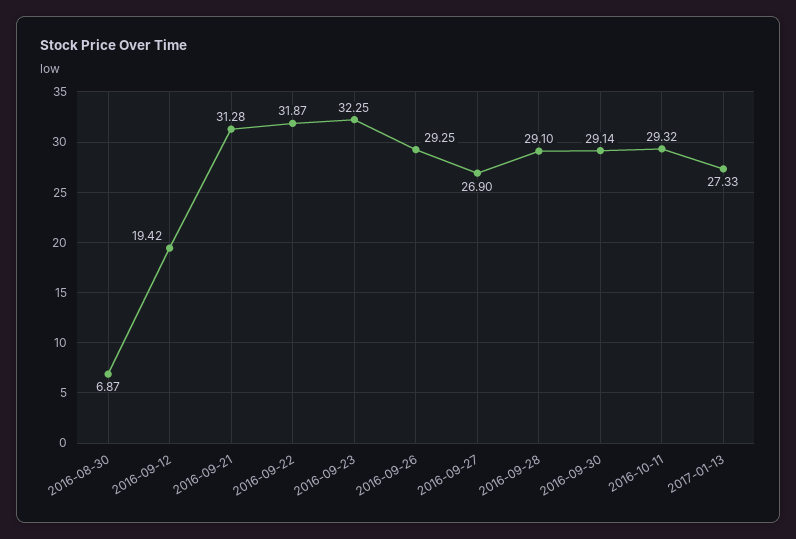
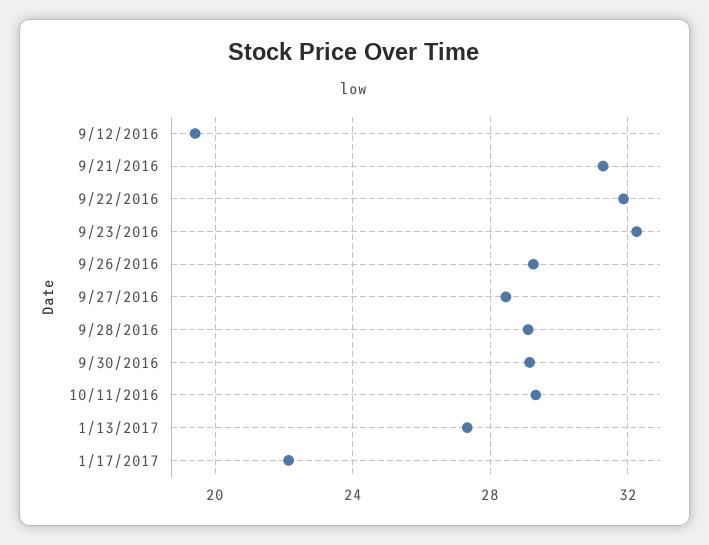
2016-08-30: 6.87 -> none
2016-09-27: 26.9 -> 28.5
1/17/2017: none -> 22

